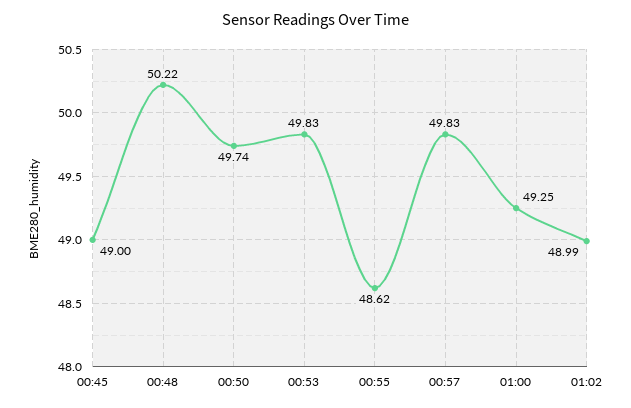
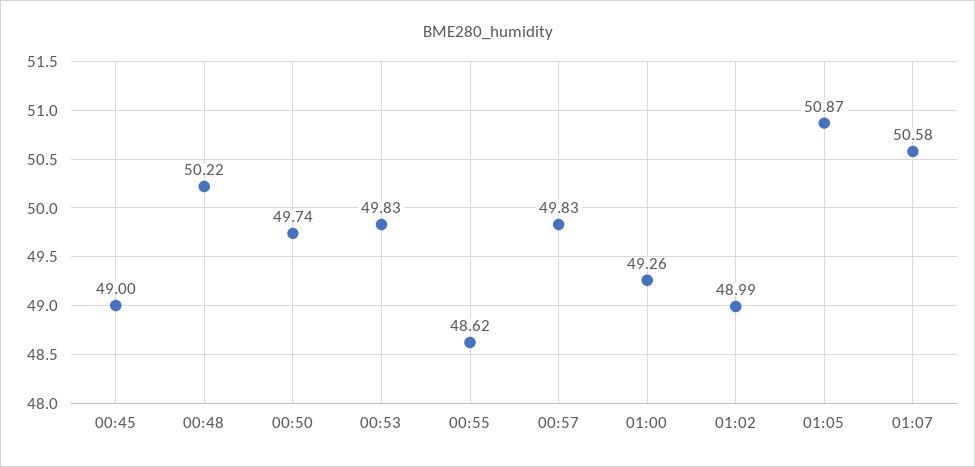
01:00: 49.25 -> 49.26
01:05: none -> 50.87
01:07: none -> 50.58

